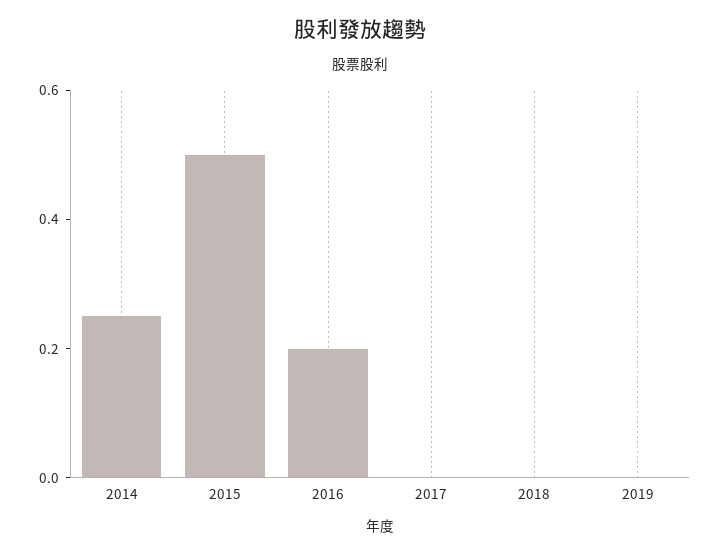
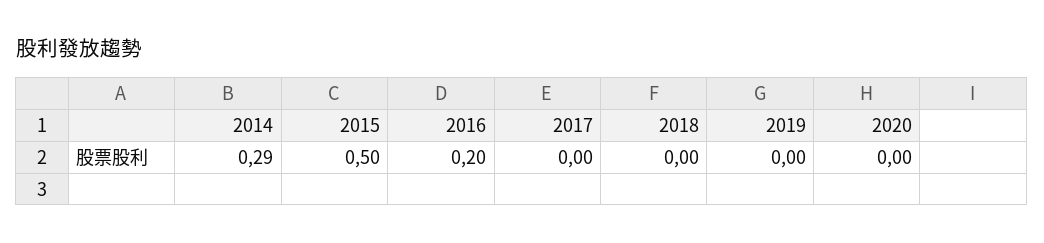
2014: 0.25 -> 0.29
2020: none -> 0

